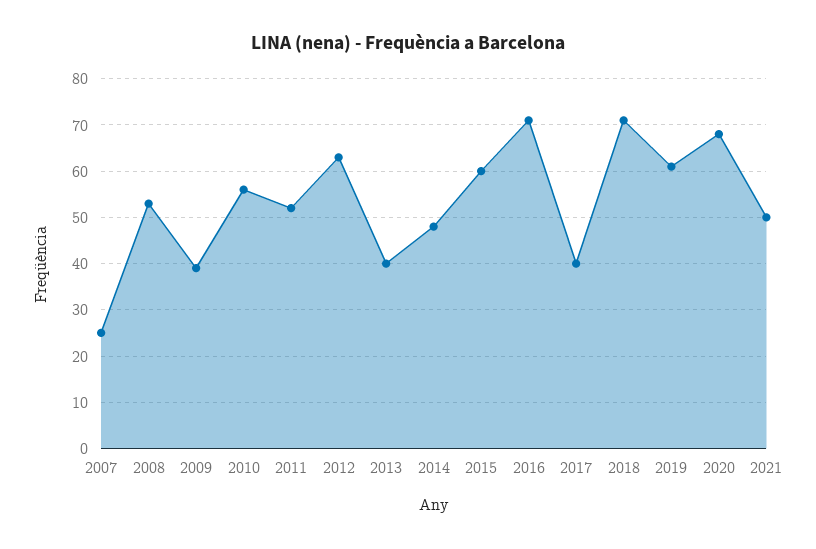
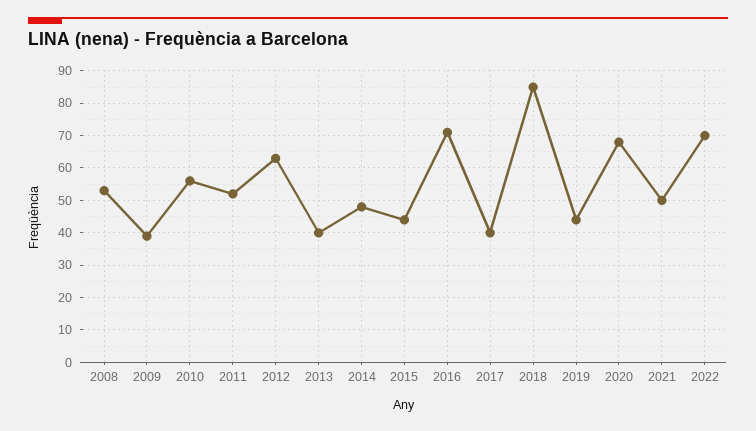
2007: 25 -> none
2015: 60 -> 45
2018: 70 -> 85
2019: 60 -> 45
2022: none -> 70

